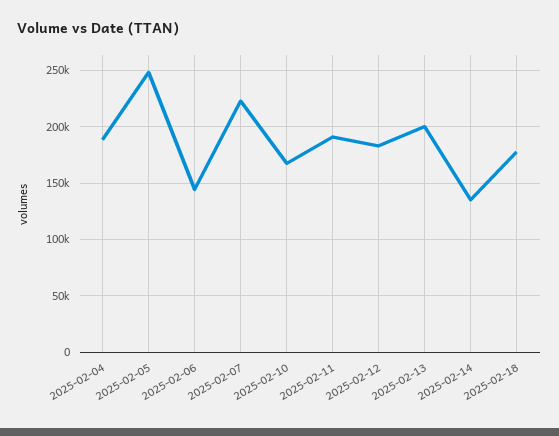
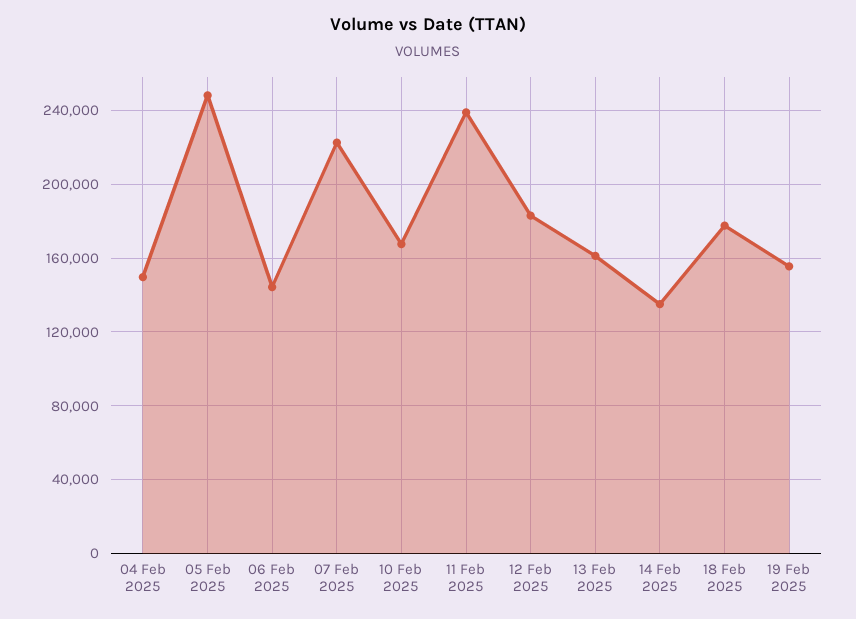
2025-02-04: 190000 -> 150000
2025-02-11: 190000 -> 240000
2025-02-13: 200000 -> 160000
19 Feb 2025: none -> 155000

